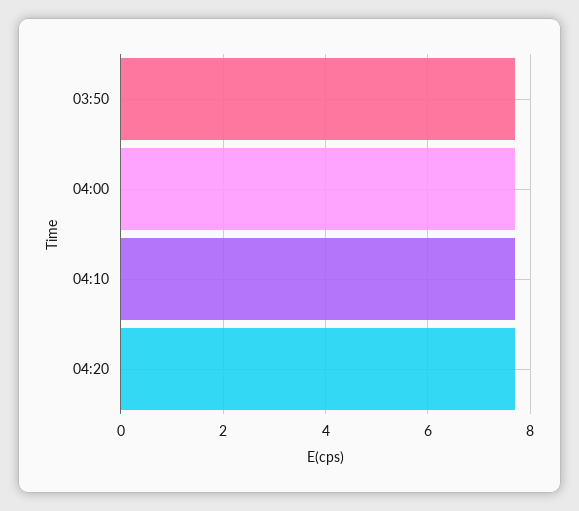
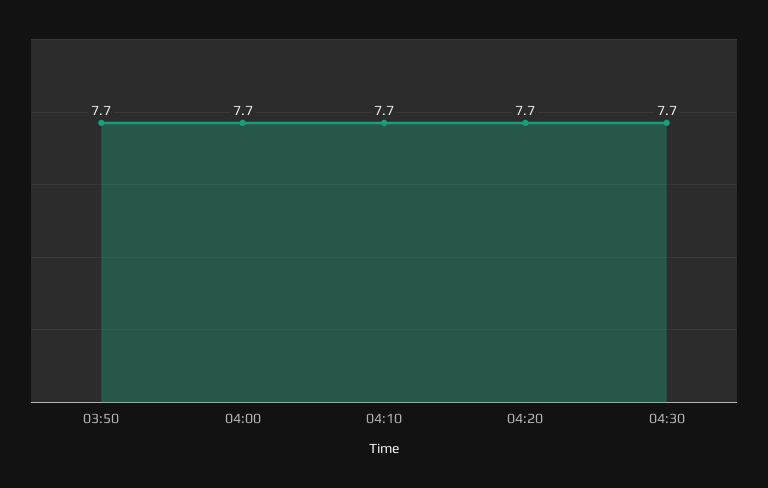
04:30: none -> 7.7

